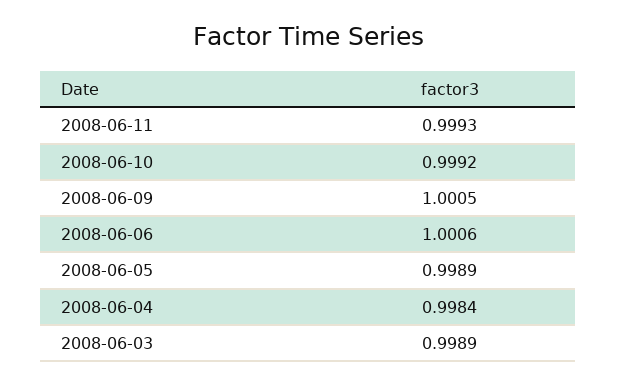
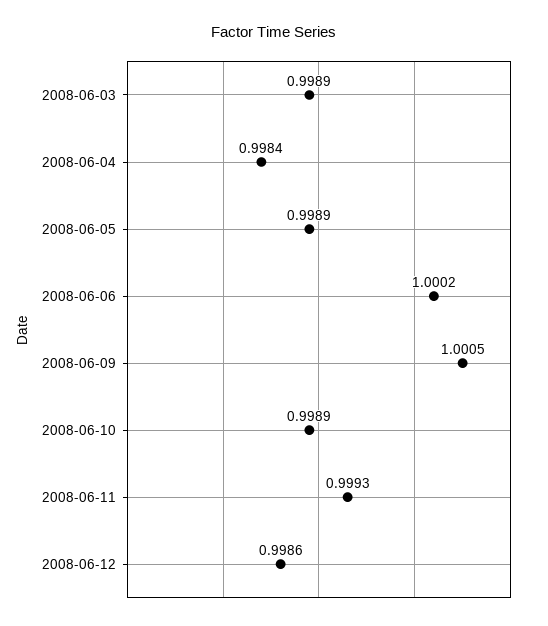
2008-06-10: 0.9992 -> 0.9989
2008-06-06: 1.0006 -> 1.0002
2008-06-12: none -> 0.9986

